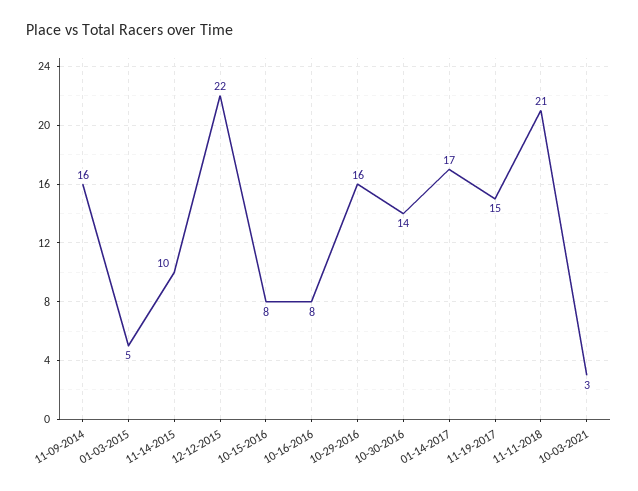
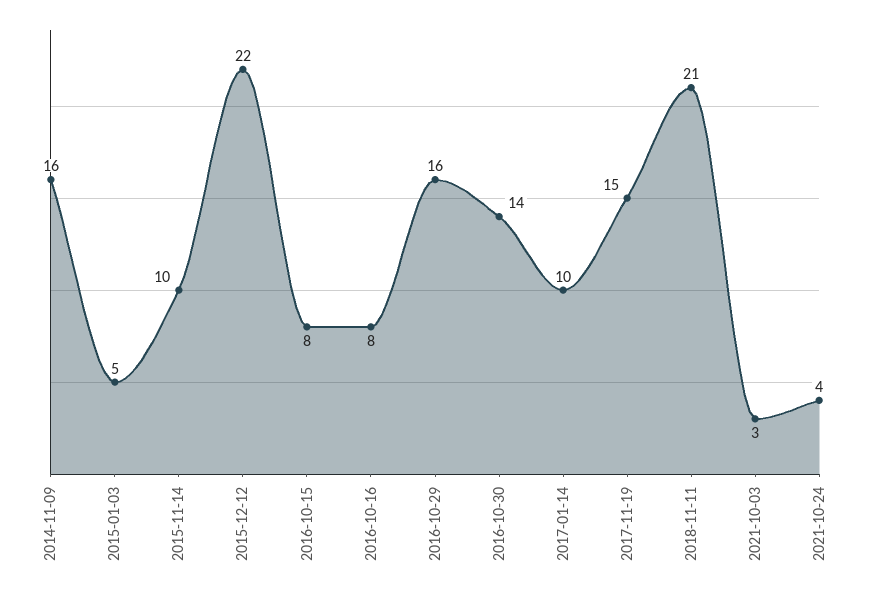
01-14-2017: 17 -> 10
2021-10-24: none -> 4

